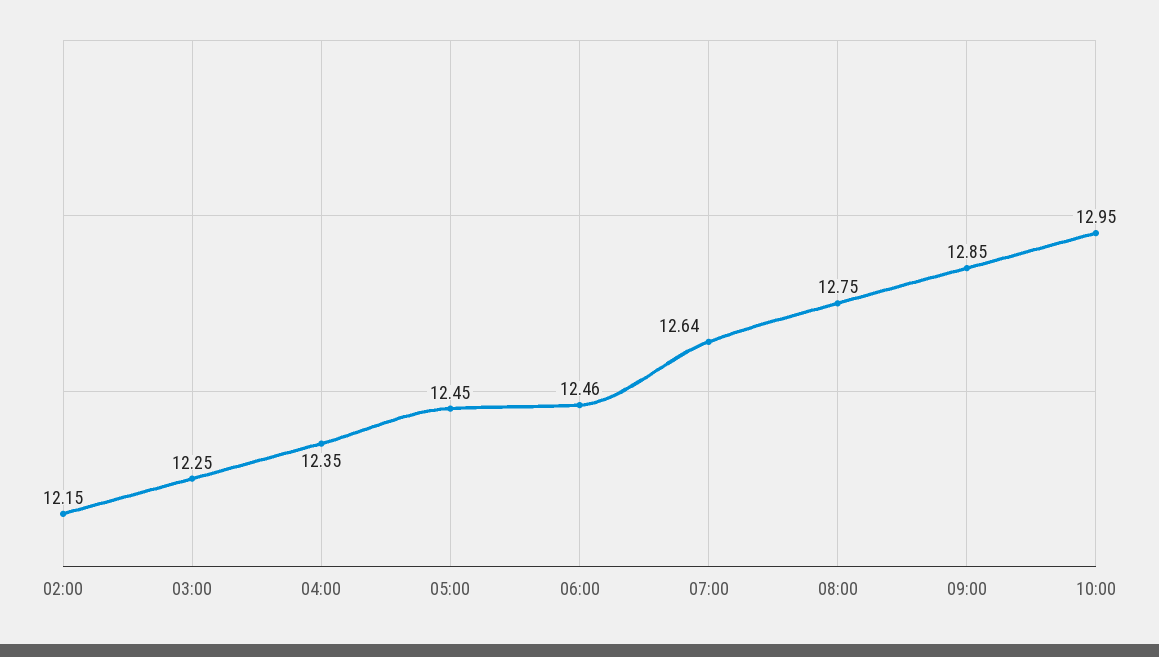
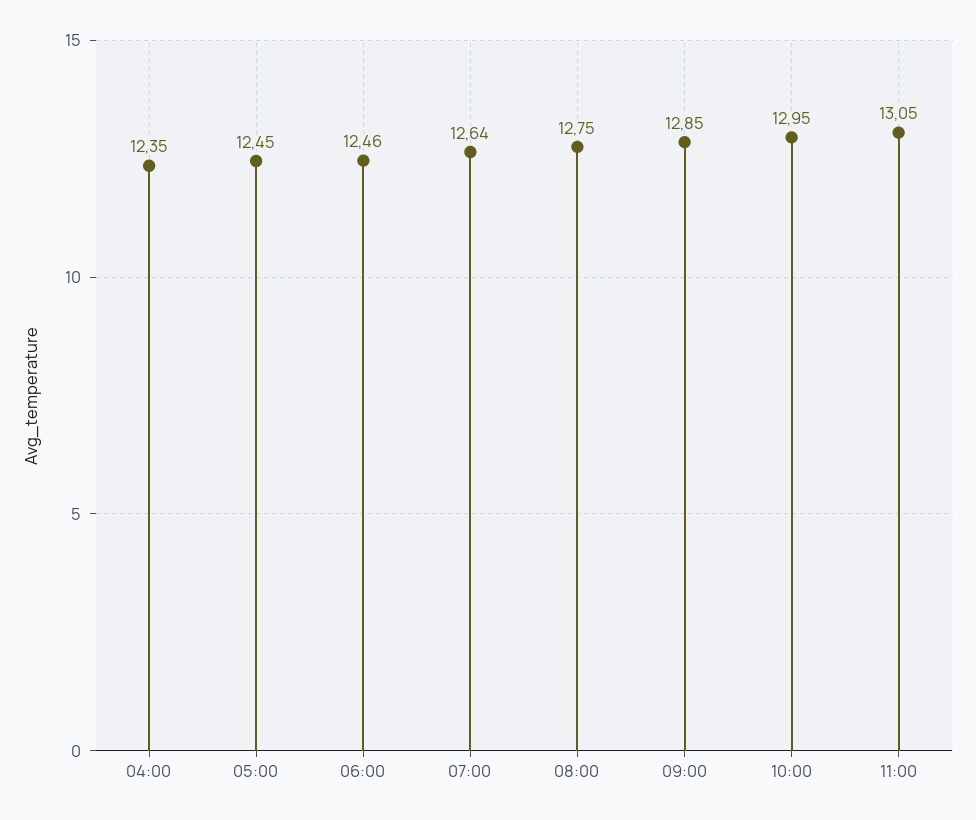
02:00: 12.15 -> none
03:00: 12.25 -> none
11:00: none -> 13.05

